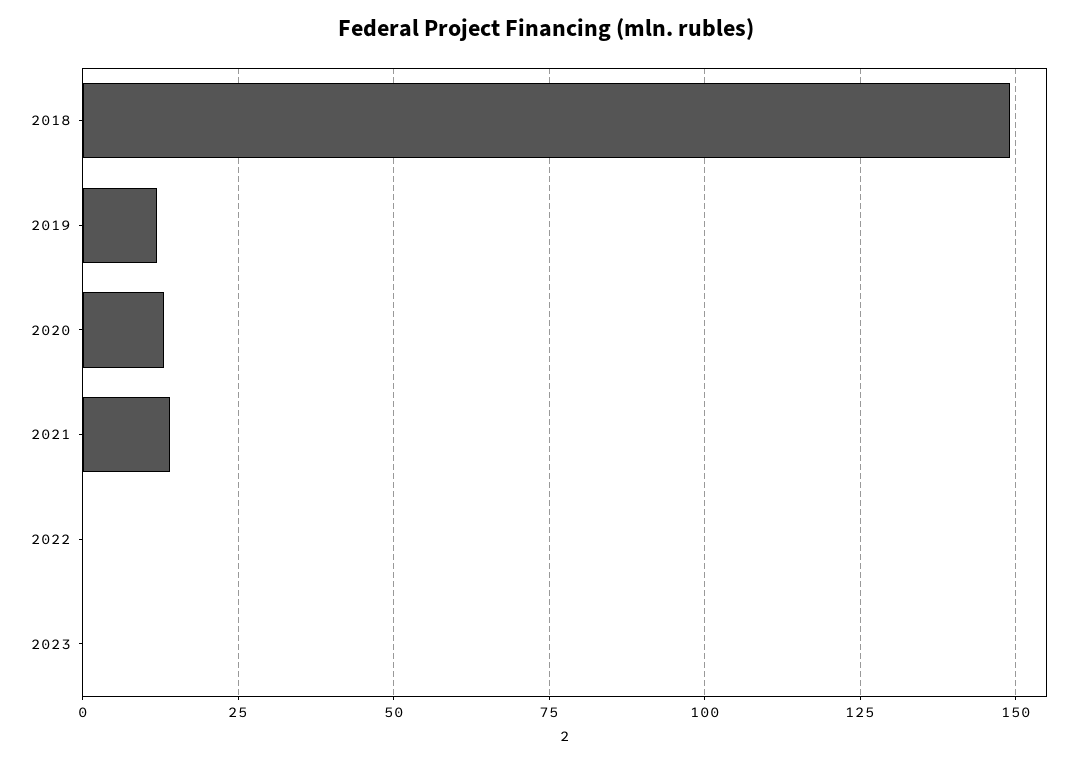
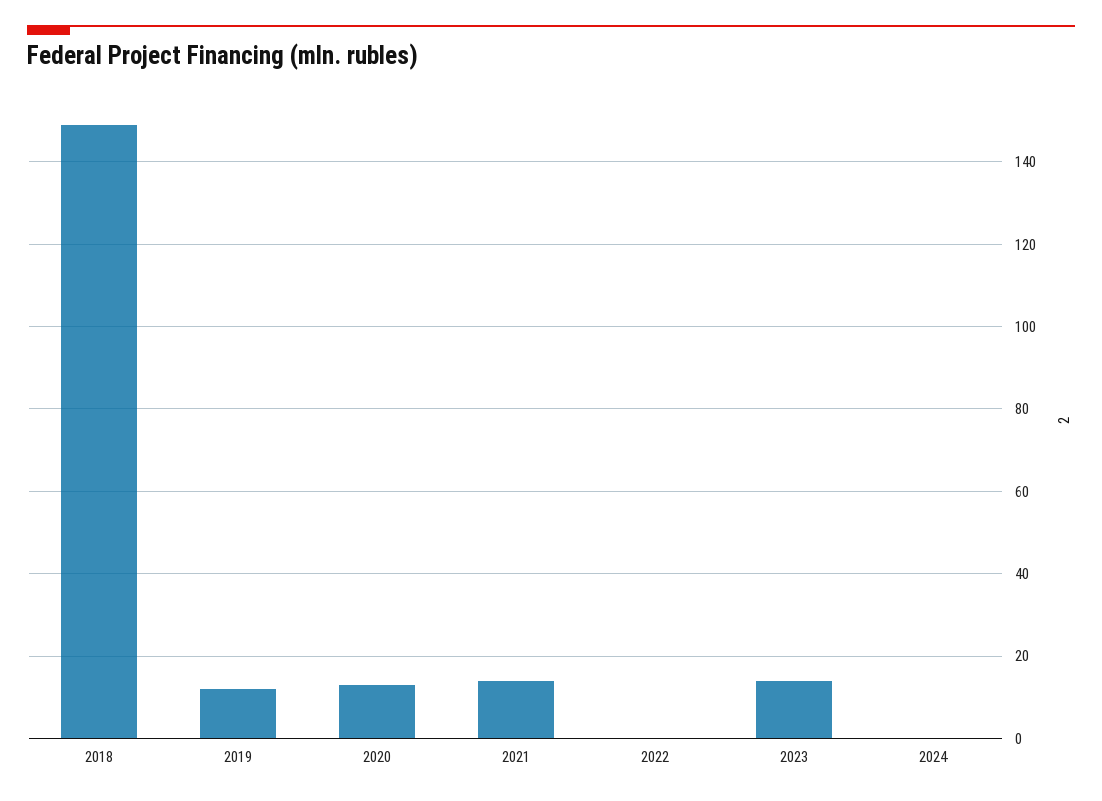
2023: 0 -> 15
2024: none -> 0

